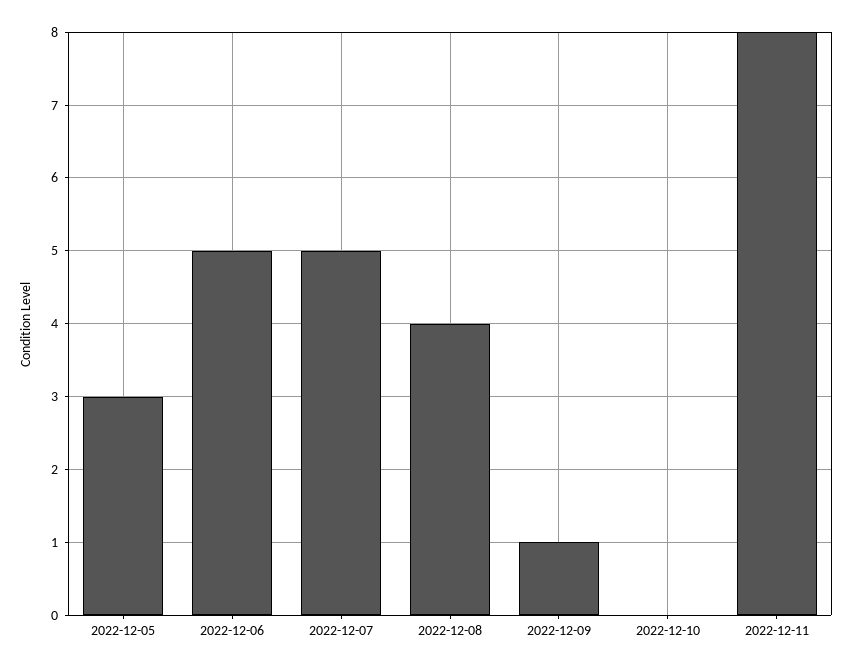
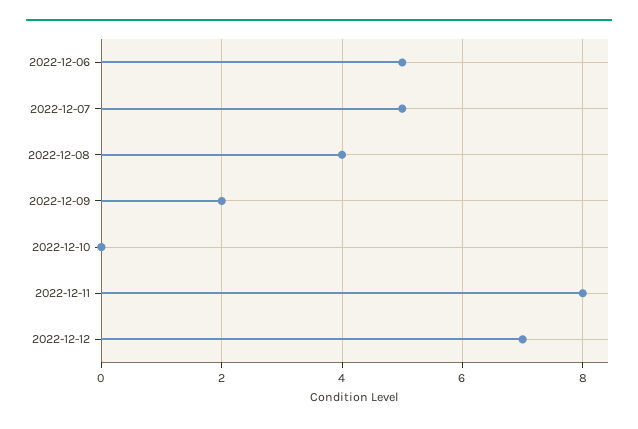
2022-12-05: 3 -> none
2022-12-09: 1 -> 2
2022-12-12: none -> 7

